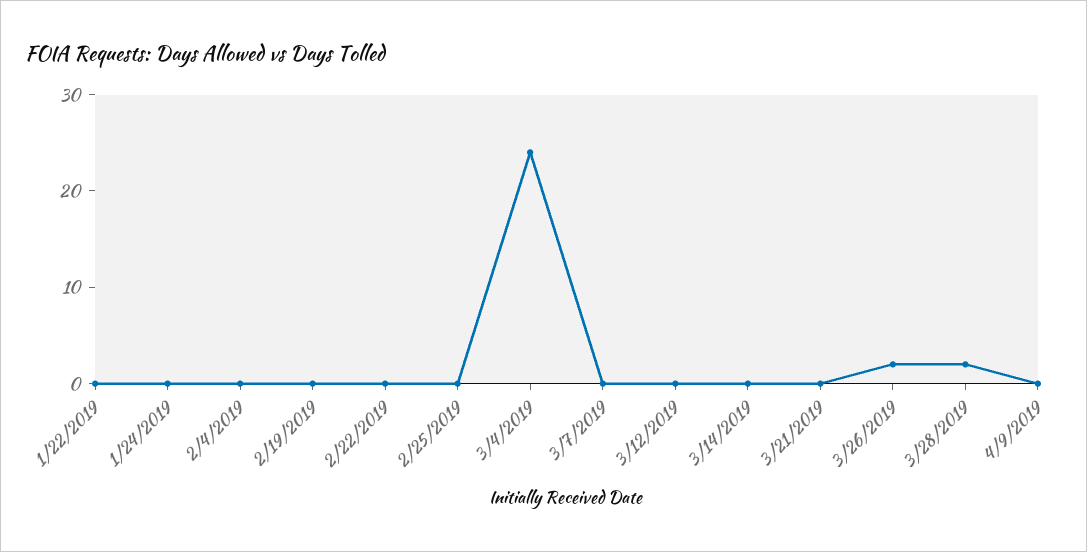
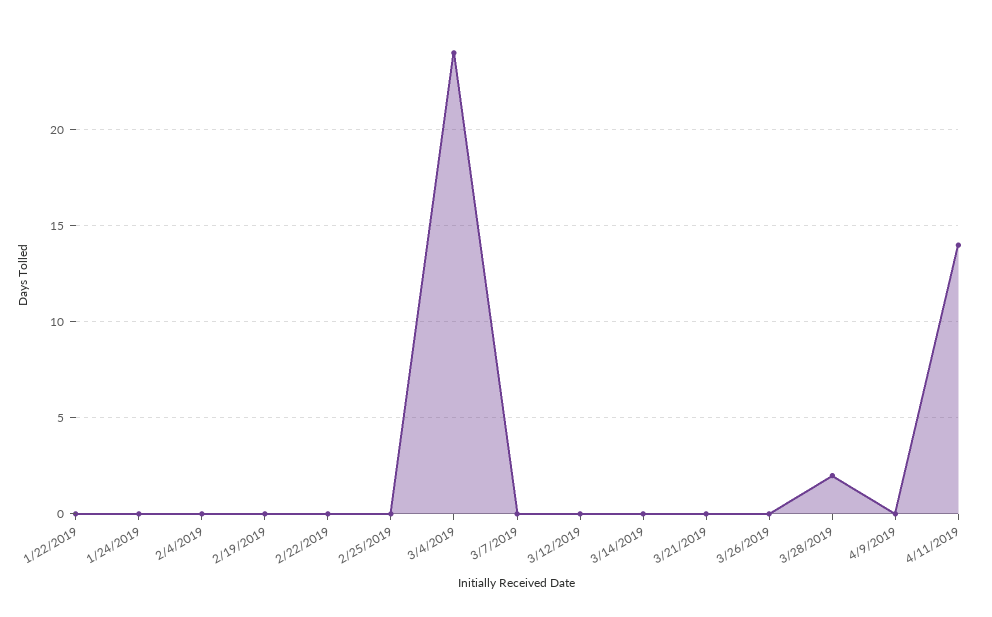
3/26/2019: 2 -> 0
4/11/2019: none -> 14

